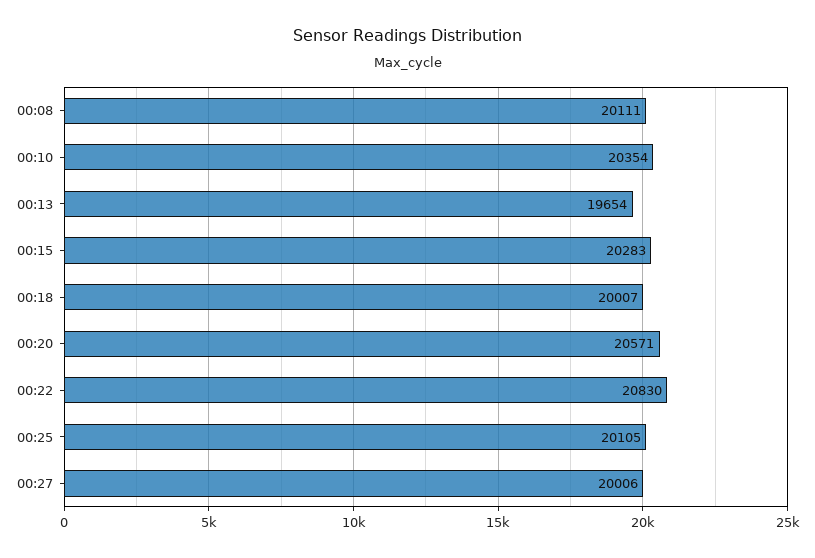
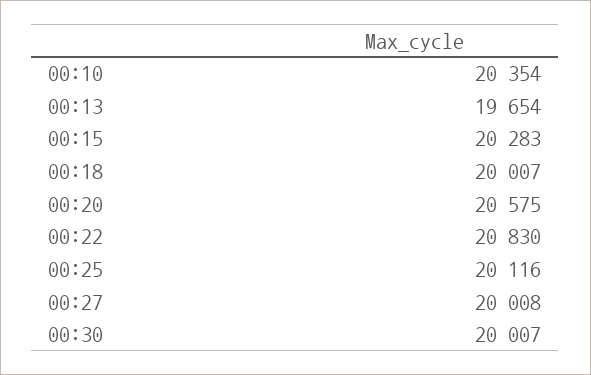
00:08: 20111 -> none
00:20: 20571 -> 20575
00:25: 20105 -> 20116
00:27: 20006 -> 20008
00:30: none -> 20007

